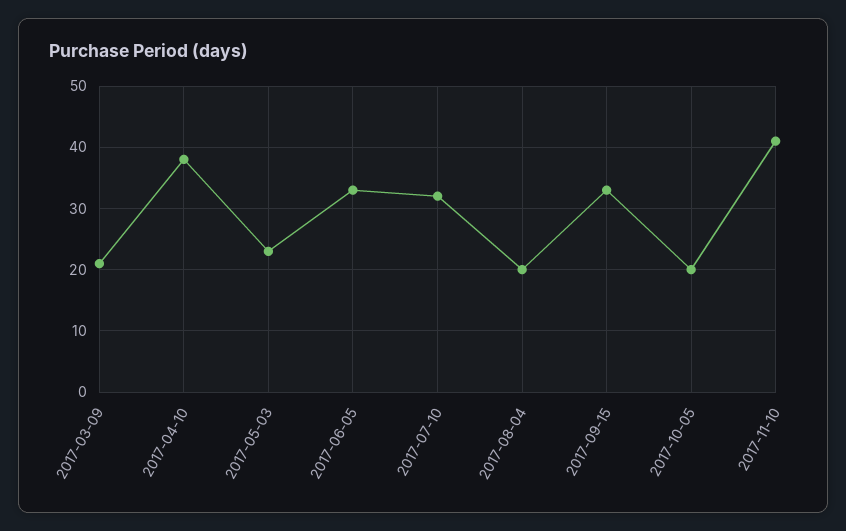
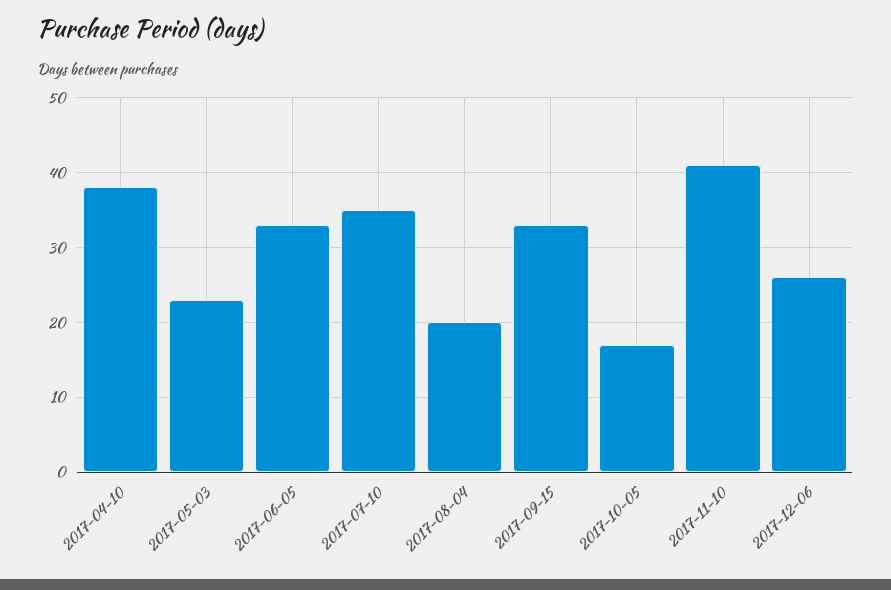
2017-03-09: 21 -> none
2017-07-10: 32 -> 35
2017-10-05: 20 -> 17
2017-12-06: none -> 26

